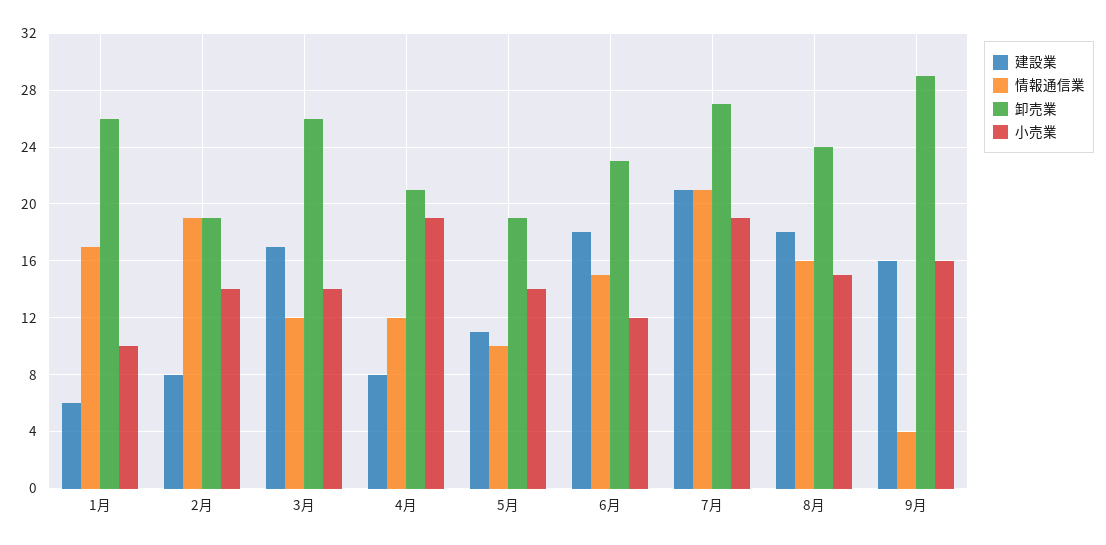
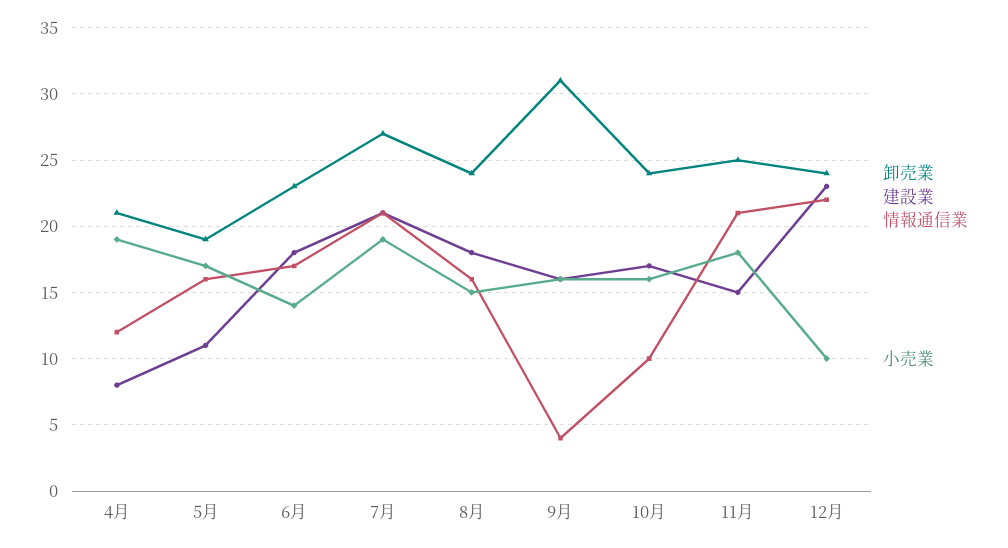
建設業, 1月: 6 -> none
情報通信業, 1月: 17 -> none
卸売業, 1月: 26 -> none
小売業, 1月: 10 -> none
建設業, 2月: 8 -> none
情報通信業, 2月: 19 -> none
卸売業, 2月: 19 -> none
小売業, 2月: 14 -> none
建設業, 3月: 17 -> none
情報通信業, 3月: 12 -> none
卸売業, 3月: 26 -> none
小売業, 3月: 14 -> none
情報通信業, 5月: 10 -> 16
小売業, 5月: 14 -> 17
情報通信業, 6月: 15 -> 17
小売業, 6月: 12 -> 14
卸売業, 9月: 29 -> 31
卸売業, 10月: none -> 24
建設業, 10月: none -> 17
情報通信業, 10月: none -> 10
小売業, 10月: none -> 16
卸売業, 11月: none -> 25
建設業, 11月: none -> 15
情報通信業, 11月: none -> 21
小売業, 11月: none -> 18
卸売業, 12月: none -> 24
建設業, 12月: none -> 23
情報通信業, 12月: none -> 22
小売業, 12月: none -> 10

